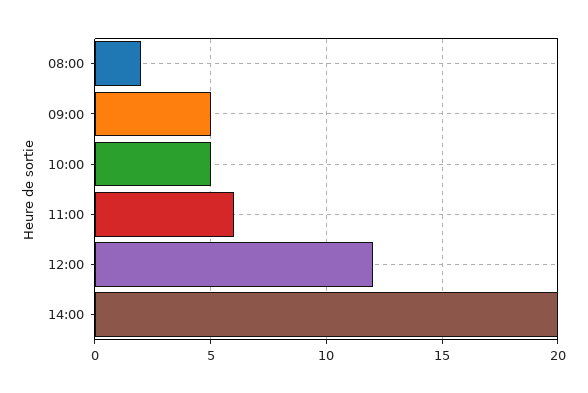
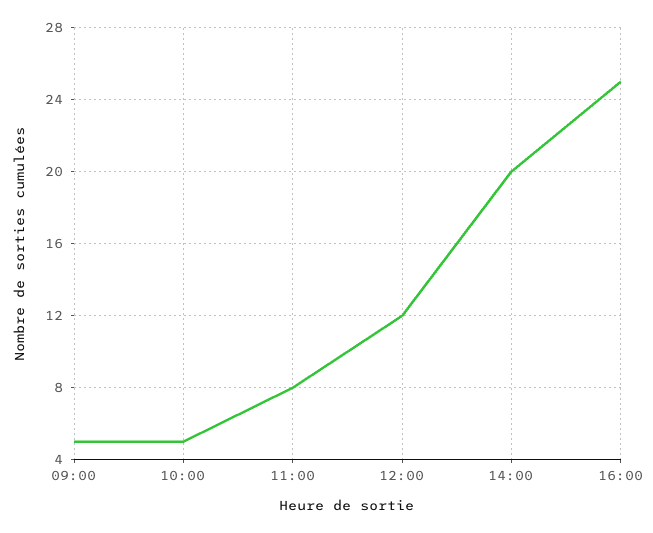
08:00: 2 -> none
11:00: 6 -> 8
16:00: none -> 25

